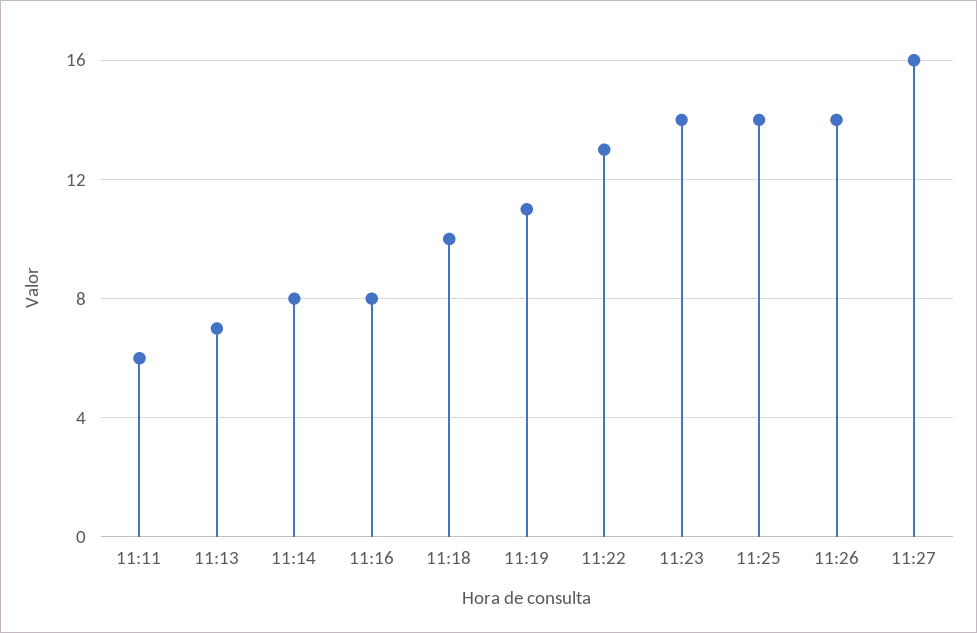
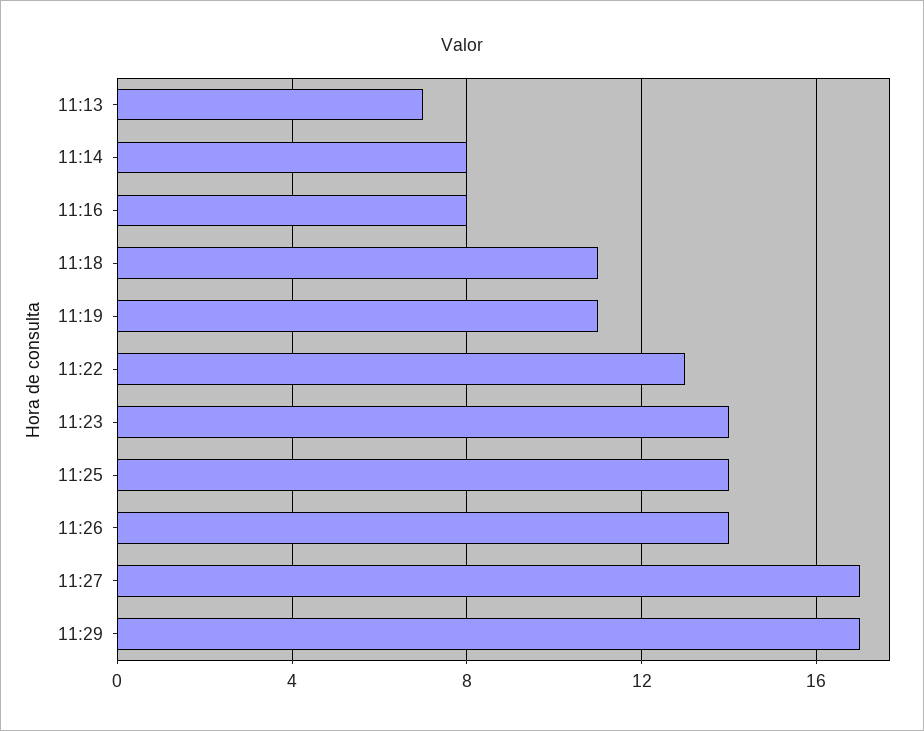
11:11: 6 -> none
11:18: 10 -> 11
11:27: 16 -> 17
11:29: none -> 17

